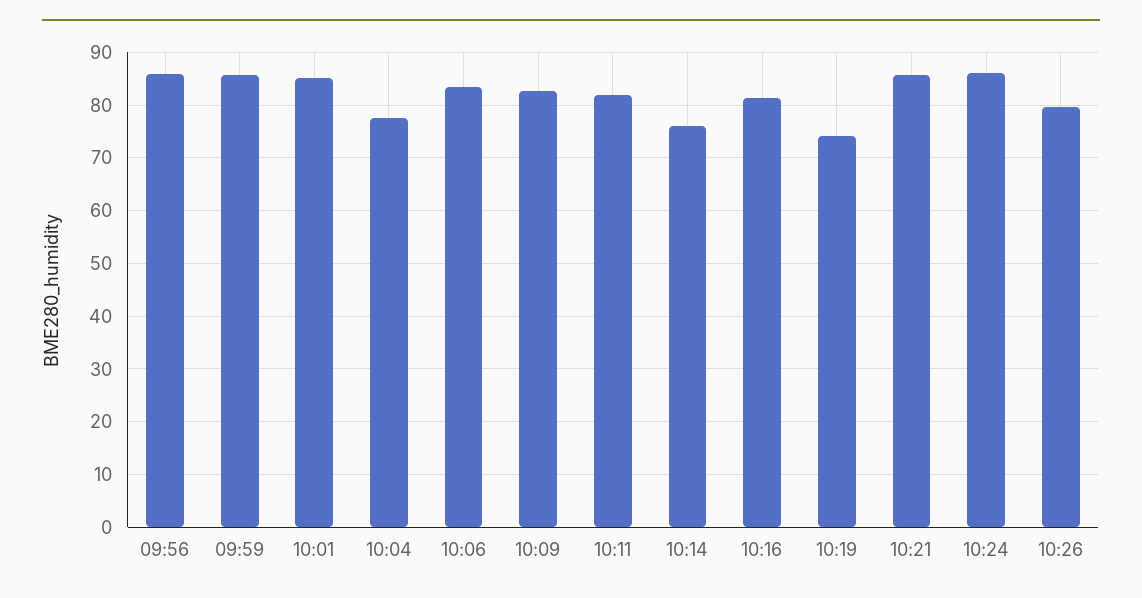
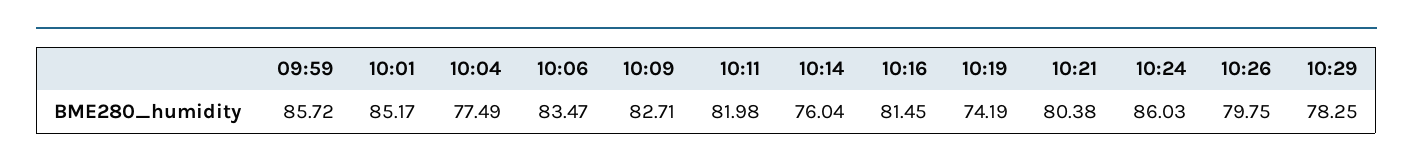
09:56: 86 -> none
10:21: 86 -> 80.38
10:29: none -> 78.25

